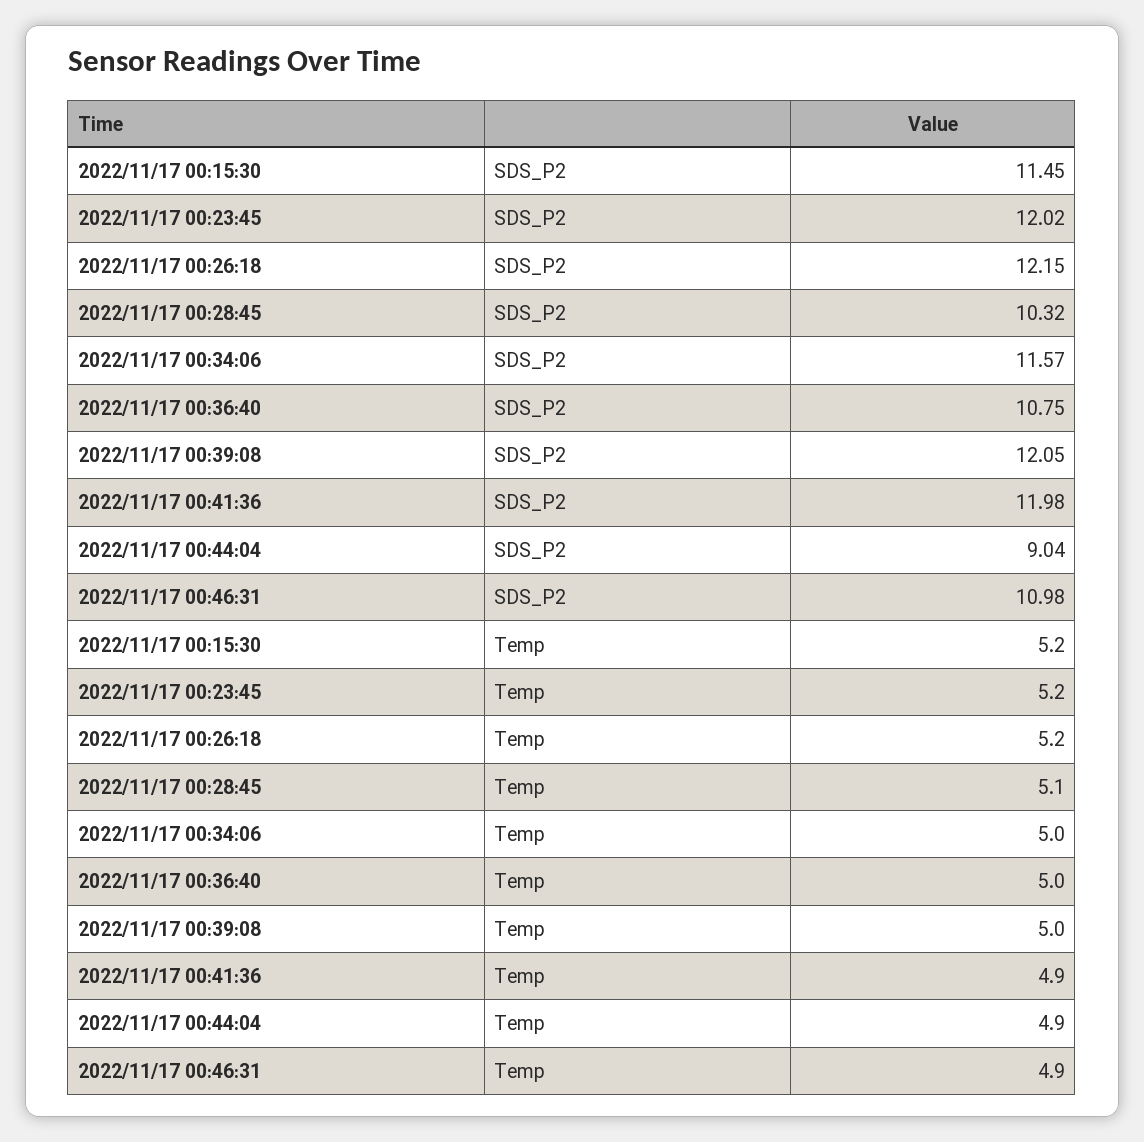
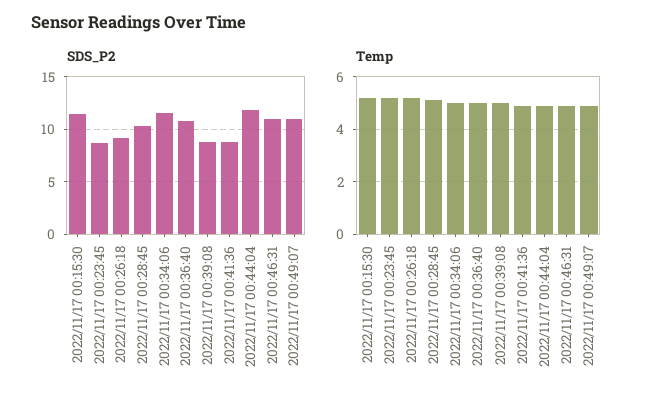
SDS_P2, 2022/11/17 00:23:45: 12.02 -> 9
SDS_P2, 2022/11/17 00:26:18: 12.15 -> 9
SDS_P2, 2022/11/17 00:39:08: 12.05 -> 9
SDS_P2, 2022/11/17 00:41:36: 11.98 -> 9
SDS_P2, 2022/11/17 00:44:04: 9.04 -> 12
SDS_P2, 2022/11/17 00:49:07: none -> 11
Temp, 2022/11/17 00:49:07: none -> 5

